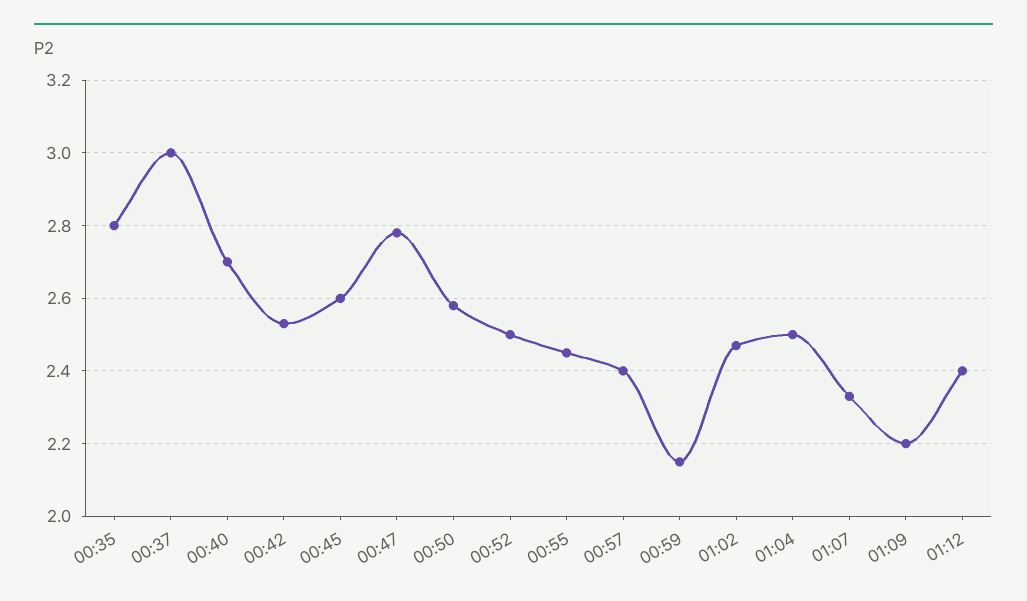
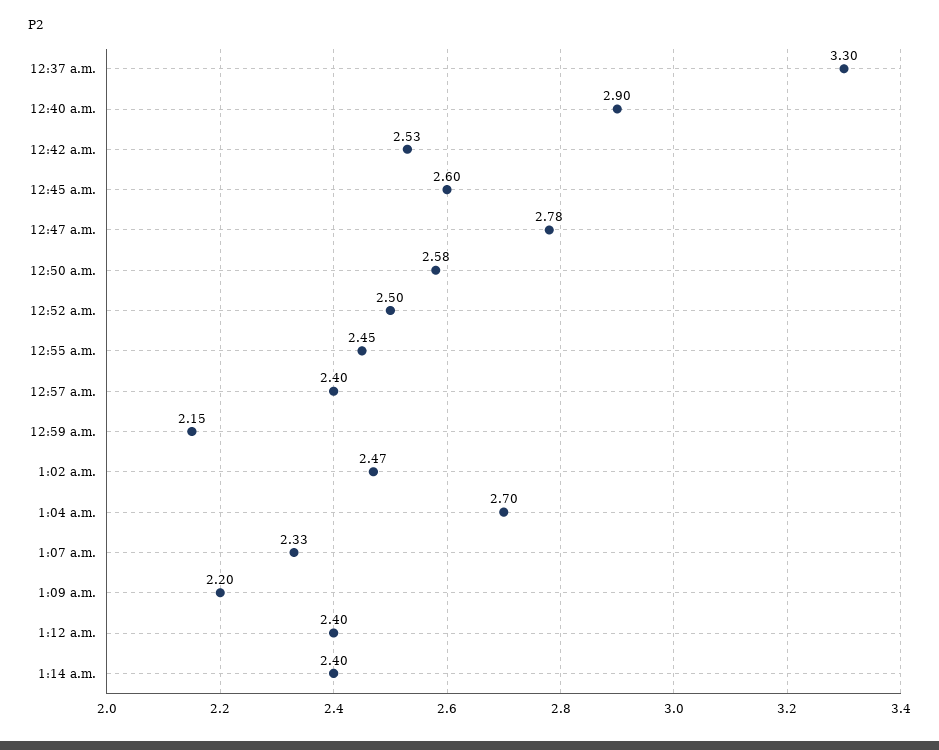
00:35: 2.8 -> none
00:37: 3 -> 3.3
00:40: 2.7 -> 2.9
01:04: 2.5 -> 2.7
1:14 a.m.: none -> 2.4

